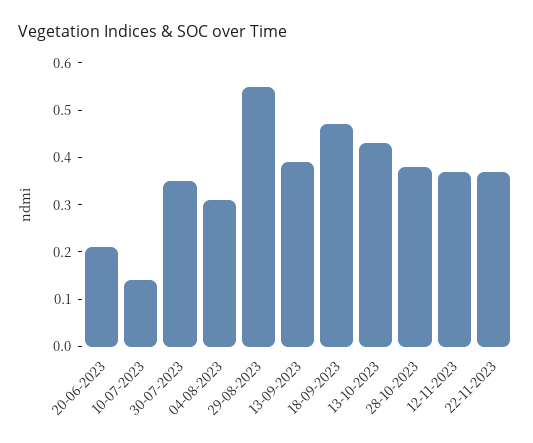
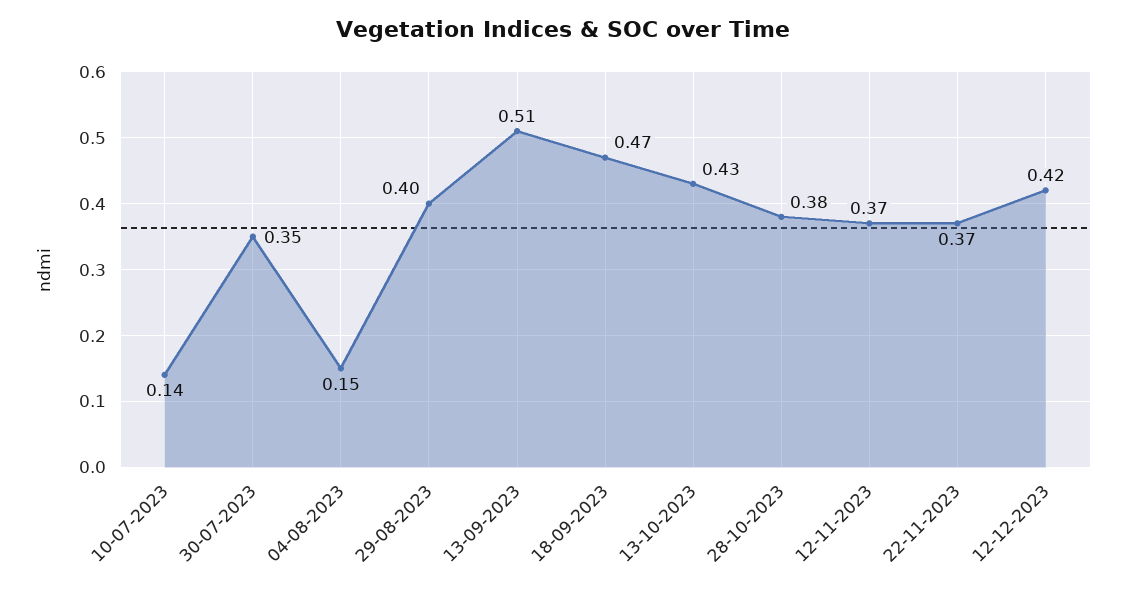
20-06-2023: 0.2 -> none
04-08-2023: 0.3 -> 0.15
29-08-2023: 0.55 -> 0.4
13-09-2023: 0.4 -> 0.51
12-12-2023: none -> 0.42

